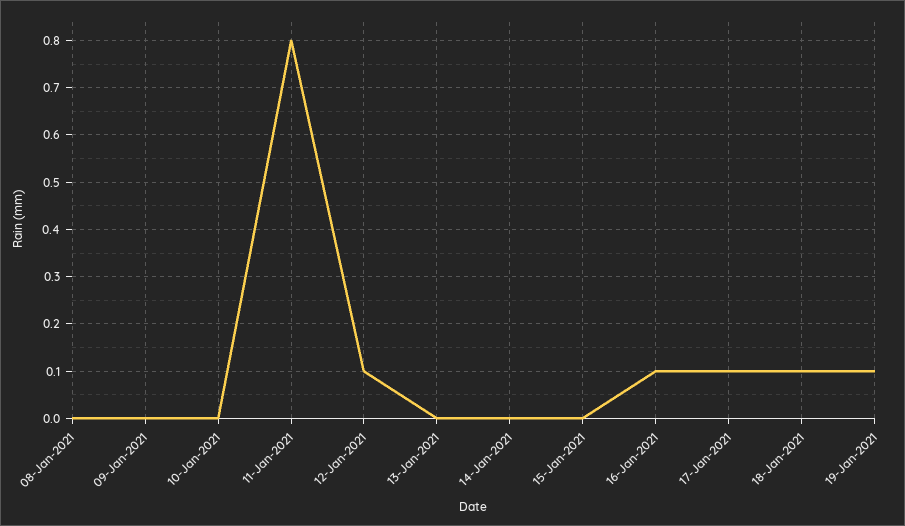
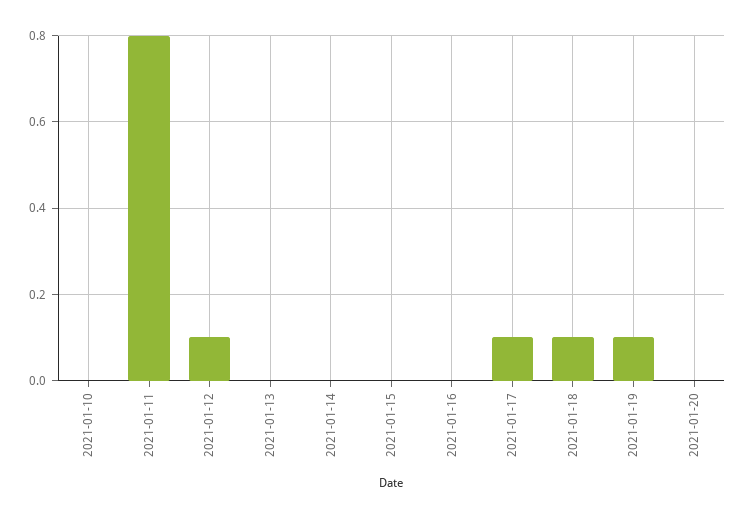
08-Jan-2021: 0 -> none
09-Jan-2021: 0 -> none
16-Jan-2021: 0.1 -> 0
2021-01-20: none -> 0

